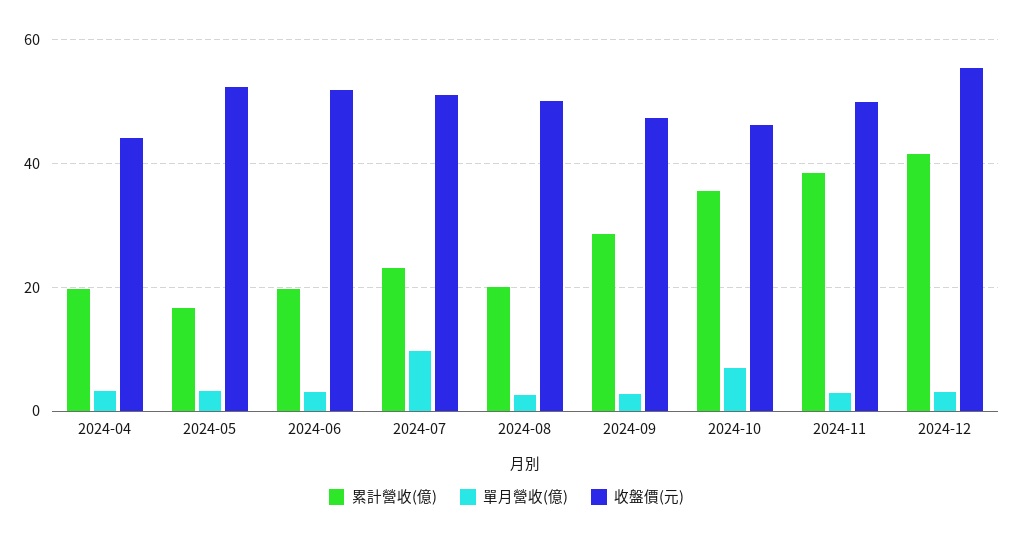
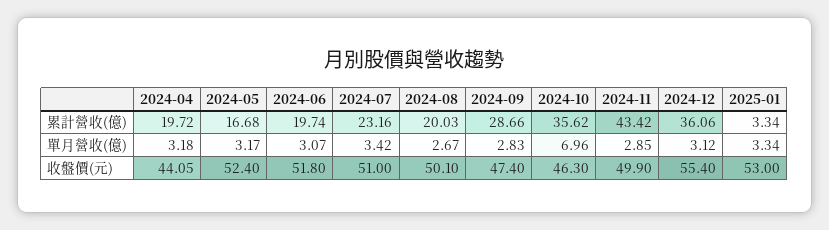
單月營收(億), 2024-07: 10 -> 3.42
累計營收(億), 2024-11: 38 -> 43.42
累計營收(億), 2024-12: 42 -> 36.06
累計營收(億), 2025-01: none -> 3.34
單月營收(億), 2025-01: none -> 3.34
收盤價(元), 2025-01: none -> 53

